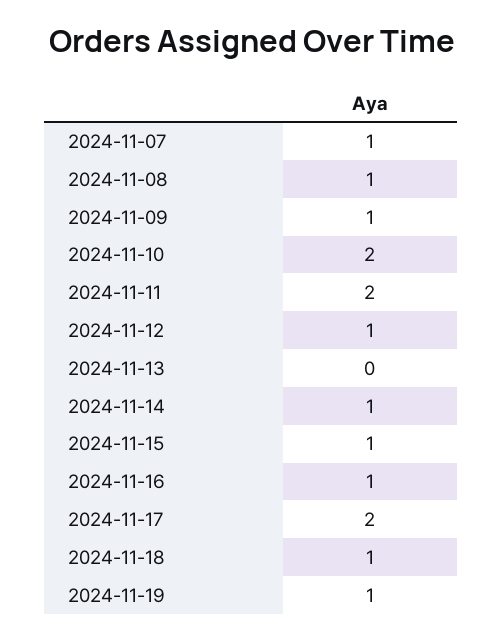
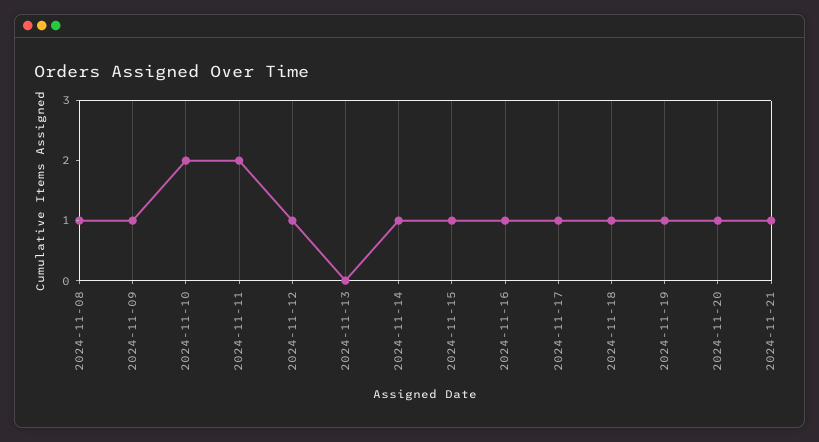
2024-11-07: 1 -> none
2024-11-17: 2 -> 1
2024-11-20: none -> 1
2024-11-21: none -> 1

